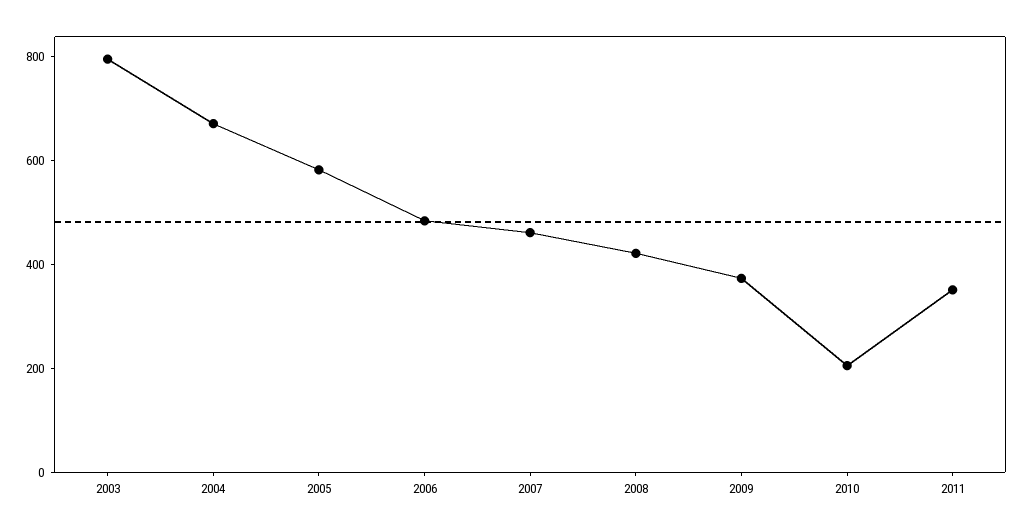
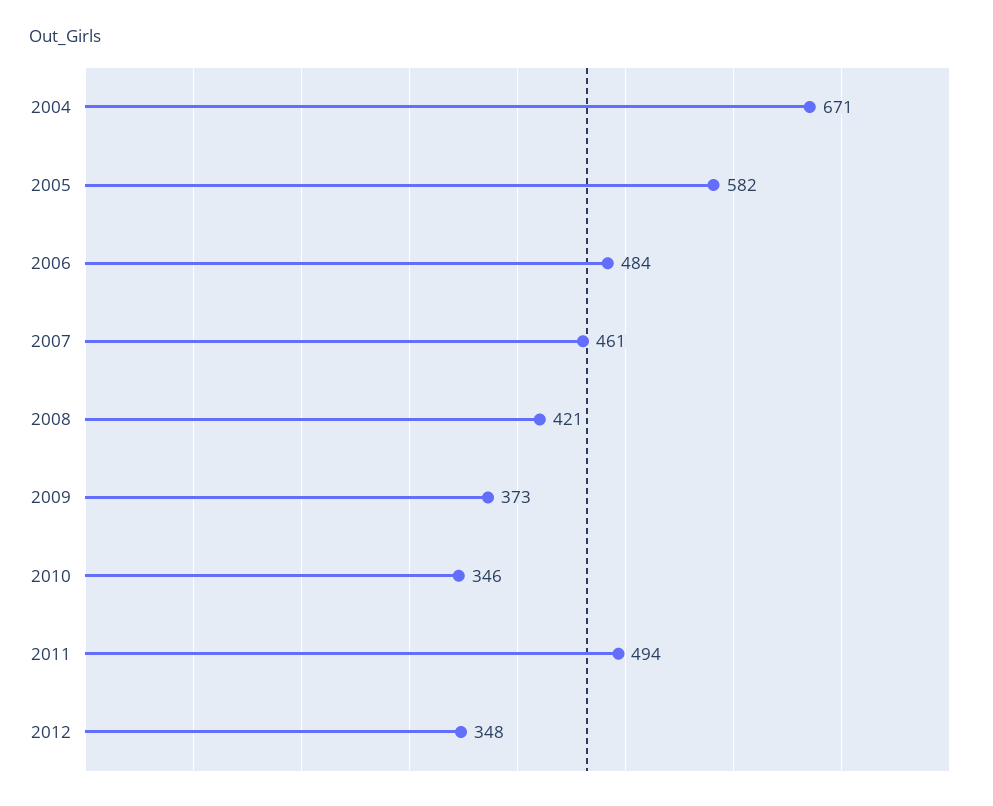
2003: 800 -> none
2010: 200 -> 346
2011: 350 -> 494
2012: none -> 348

